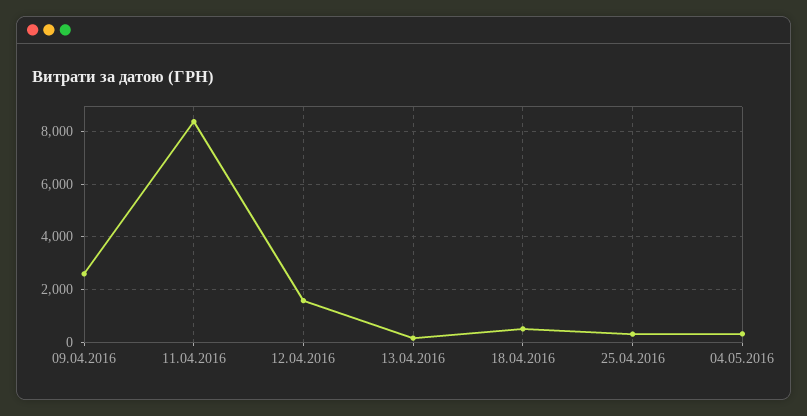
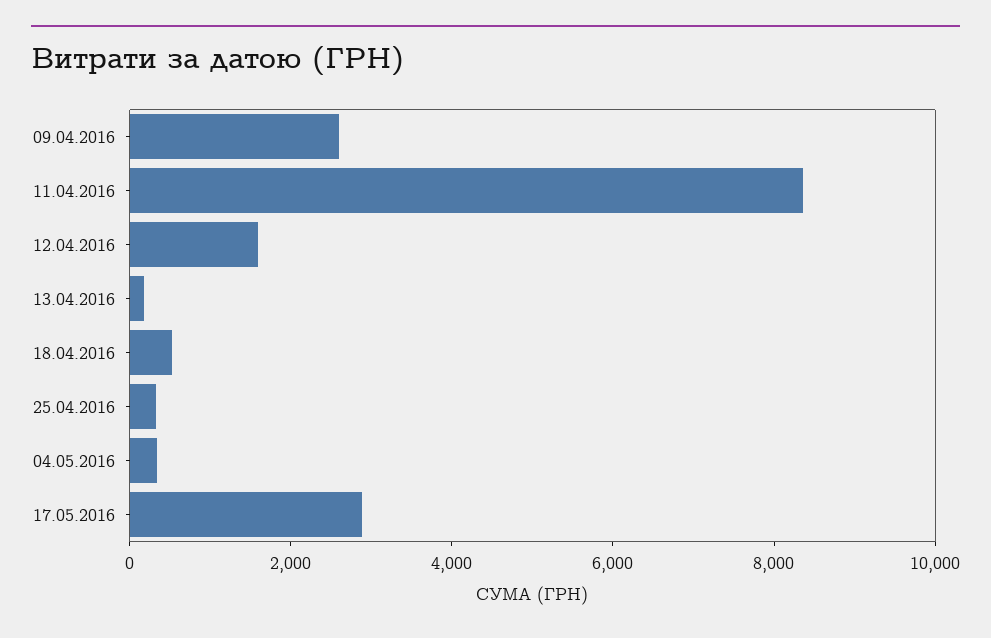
17.05.2016: none -> 3000

